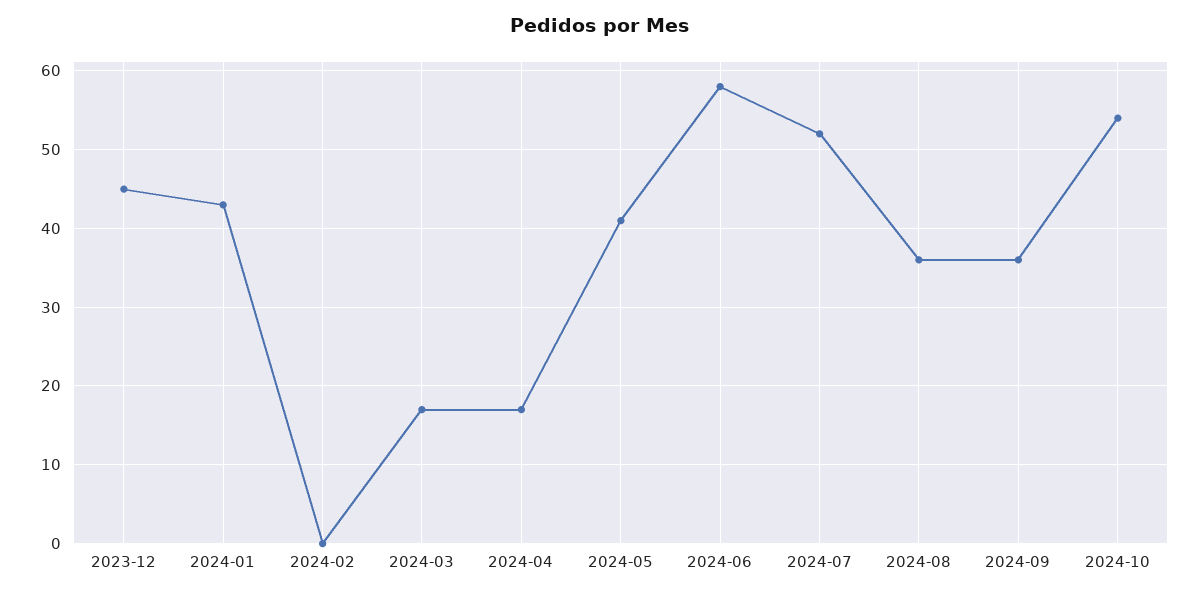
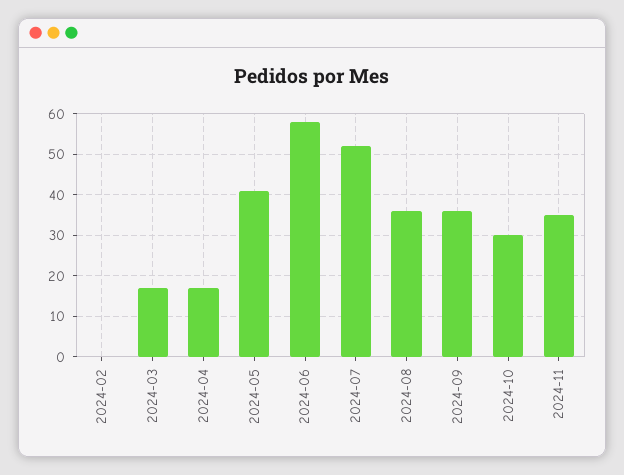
2023-12: 45 -> none
2024-01: 43 -> none
2024-10: 54 -> 30
2024-11: none -> 35

